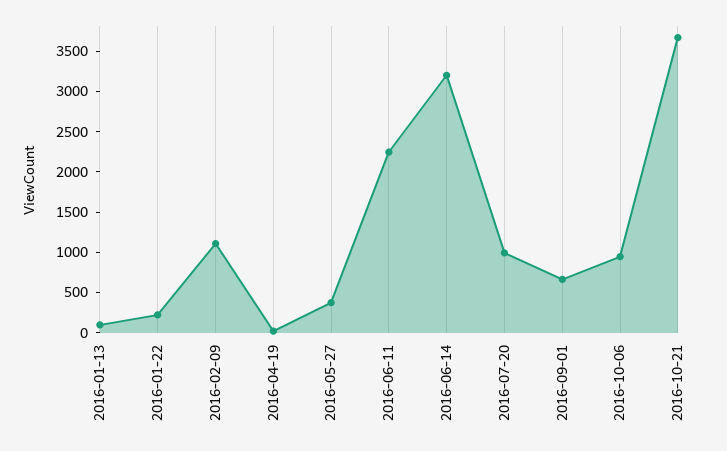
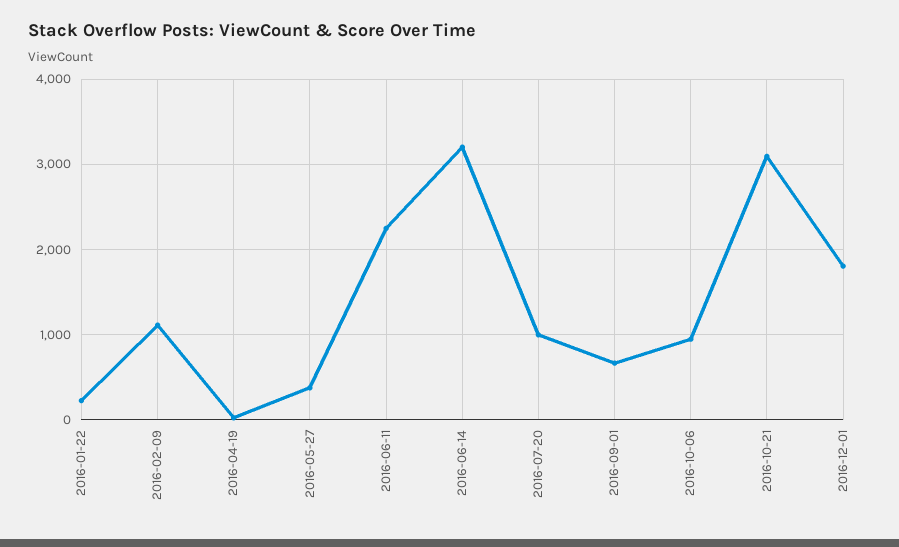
2016-01-13: 100 -> none
2016-10-21: 3700 -> 3100
2016-12-01: none -> 1800

